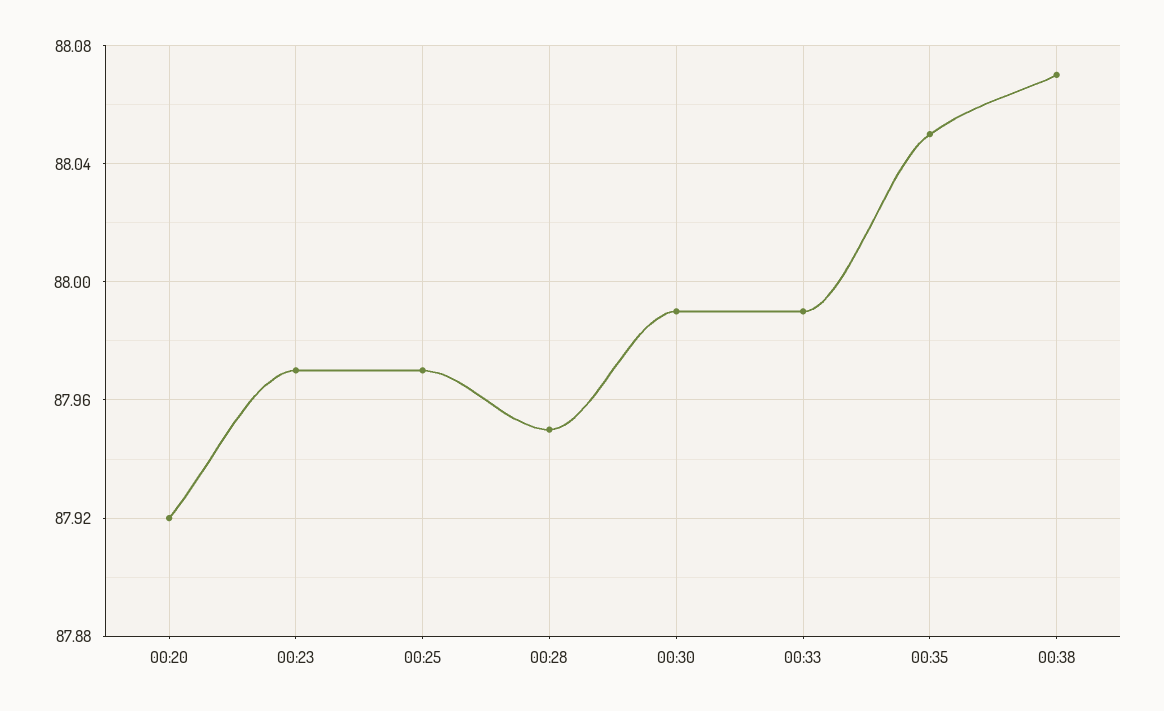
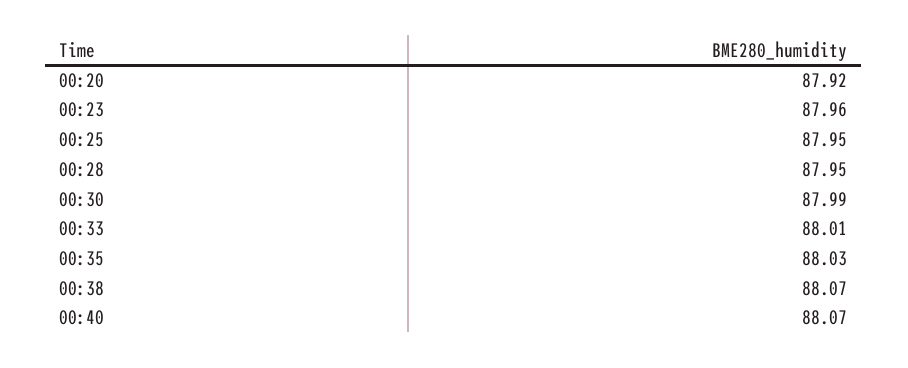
00:23: 87.97 -> 87.96
00:25: 87.97 -> 87.95
00:33: 87.99 -> 88.01
00:35: 88.05 -> 88.03
00:40: none -> 88.07

